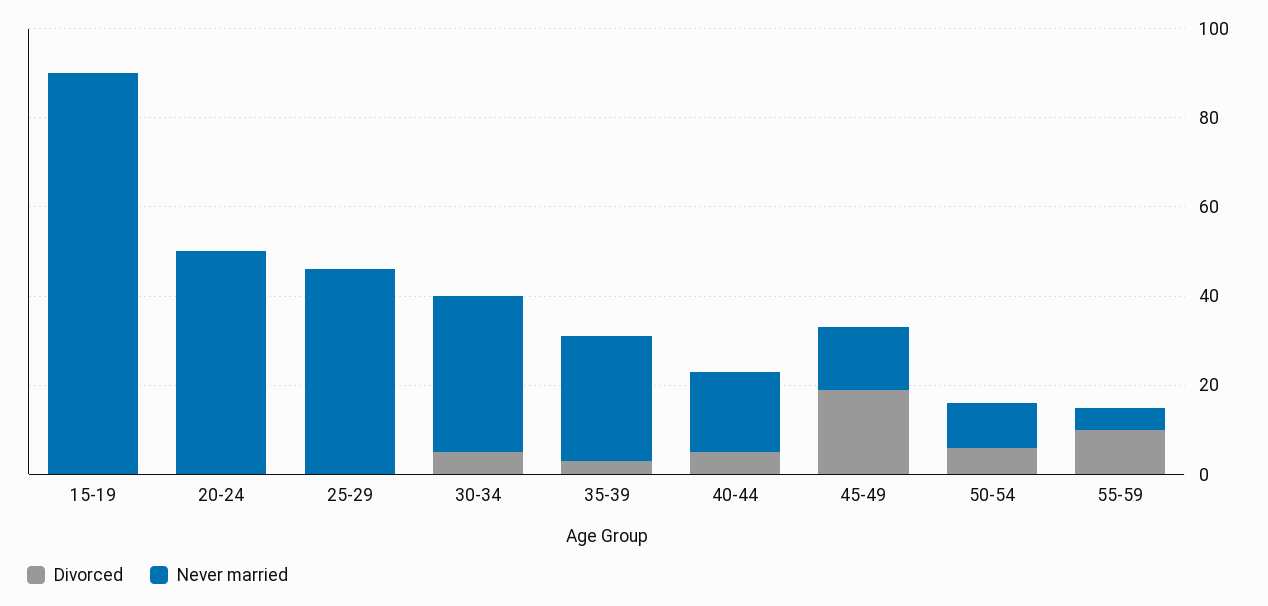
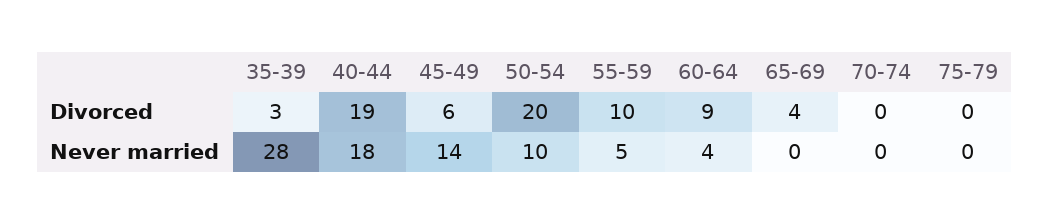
Divorced, 15-19: 0 -> none
Never married, 15-19: 90 -> none
Divorced, 20-24: 0 -> none
Never married, 20-24: 50 -> none
Divorced, 25-29: 0 -> none
Never married, 25-29: 45 -> none
Divorced, 30-34: 5 -> none
Never married, 30-34: 35 -> none
Divorced, 40-44: 5 -> 19
Divorced, 45-49: 20 -> 6
Divorced, 50-54: 5 -> 20
Divorced, 60-64: none -> 9
Divorced, 65-69: none -> 4
Divorced, 70-74: none -> 0
Divorced, 75-79: none -> 0
Never married, 60-64: none -> 4
Never married, 65-69: none -> 0
Never married, 70-74: none -> 0
Never married, 75-79: none -> 0

